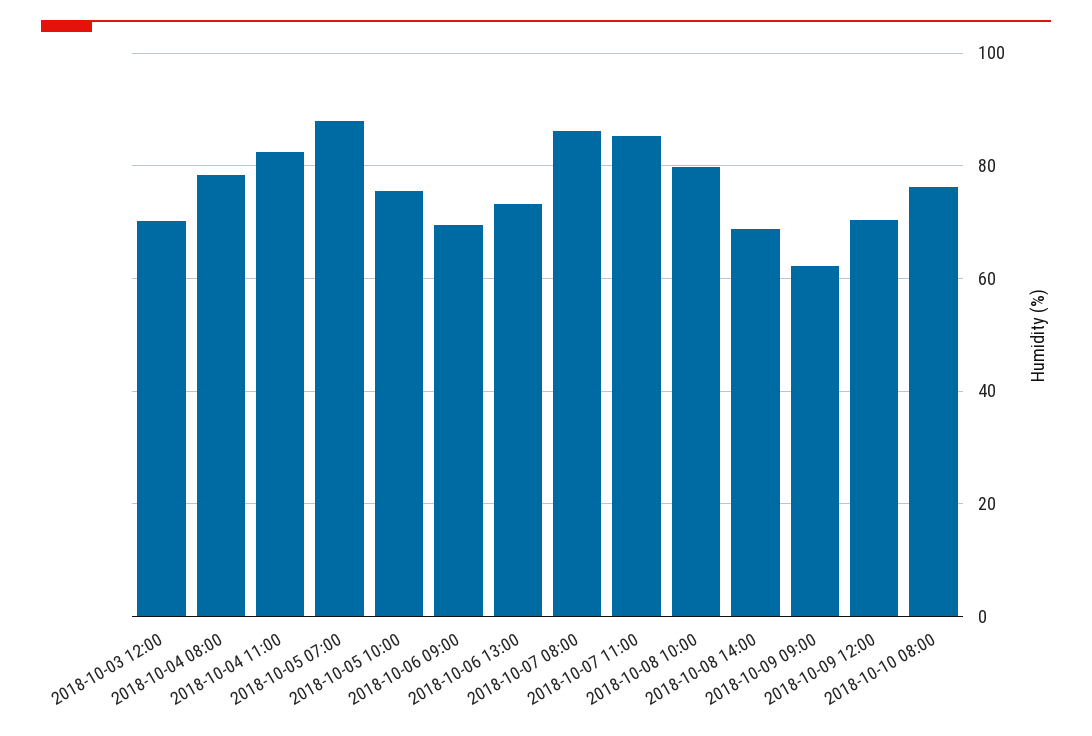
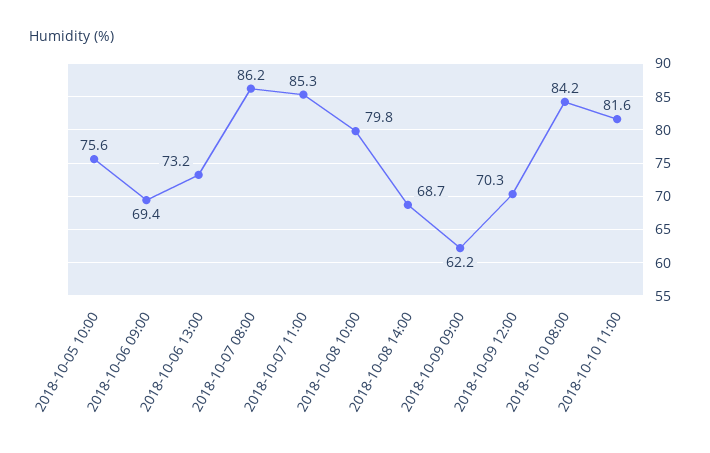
2018-10-03 12:00: 70 -> none
2018-10-04 08:00: 78 -> none
2018-10-04 11:00: 82 -> none
2018-10-05 07:00: 88 -> none
2018-10-10 08:00: 76 -> 84.2
2018-10-10 11:00: none -> 81.6

